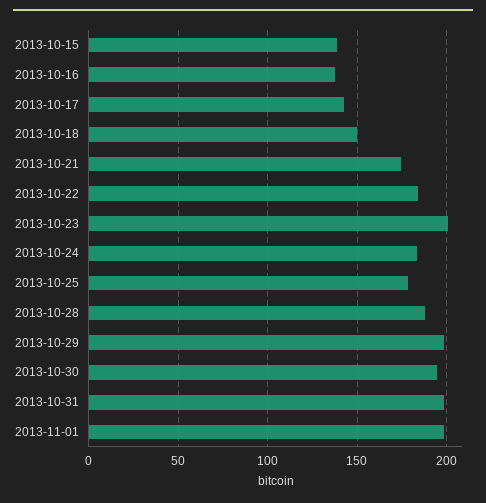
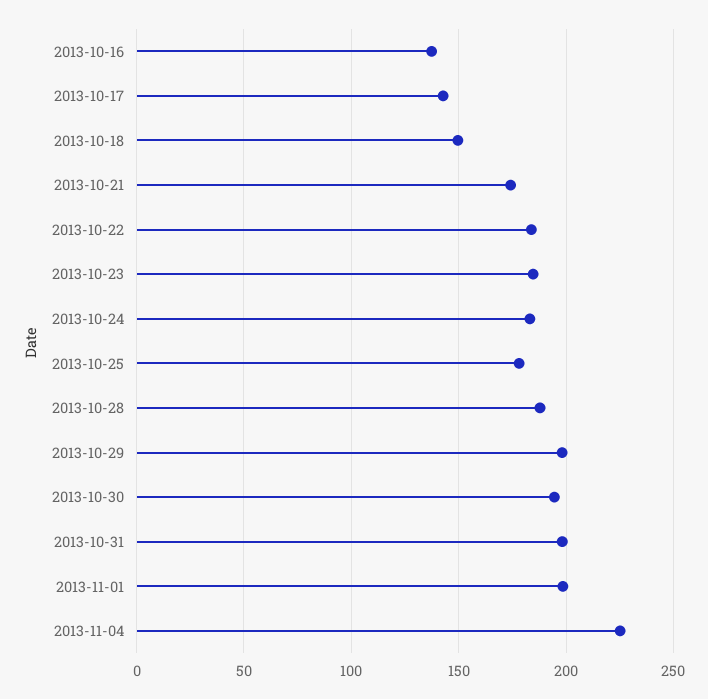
2013-10-15: 140 -> none
2013-10-23: 200 -> 185
2013-11-04: none -> 225

